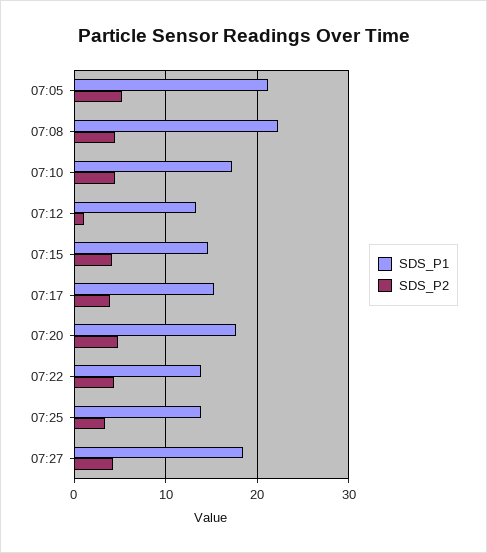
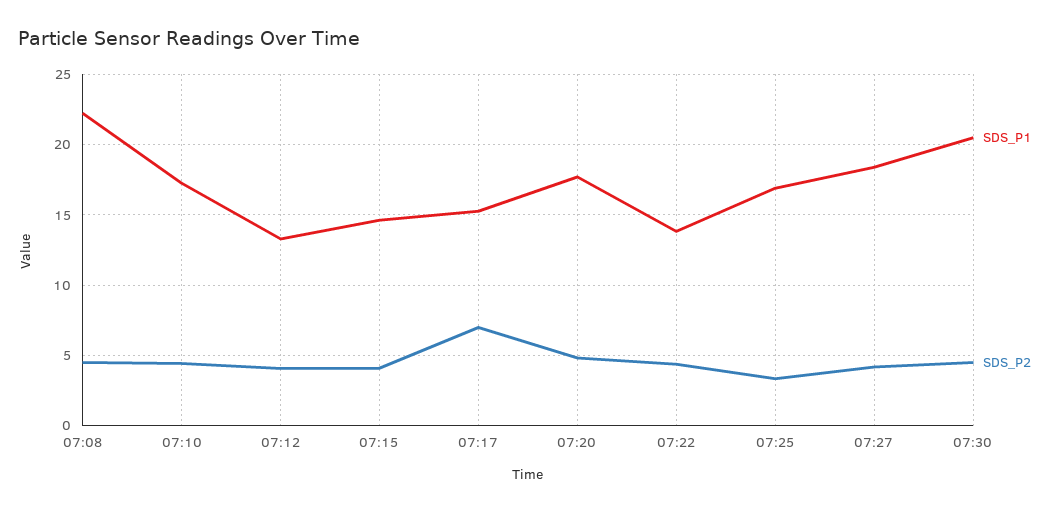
SDS_P1, 07:05: 21 -> none
SDS_P2, 07:05: 5 -> none
SDS_P2, 07:12: 1 -> 4
SDS_P2, 07:17: 4 -> 7
SDS_P1, 07:25: 14 -> 17
SDS_P1, 07:30: none -> 20.5
SDS_P2, 07:30: none -> 4.5

